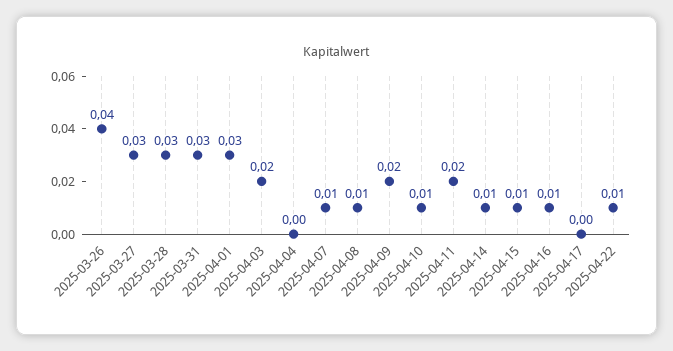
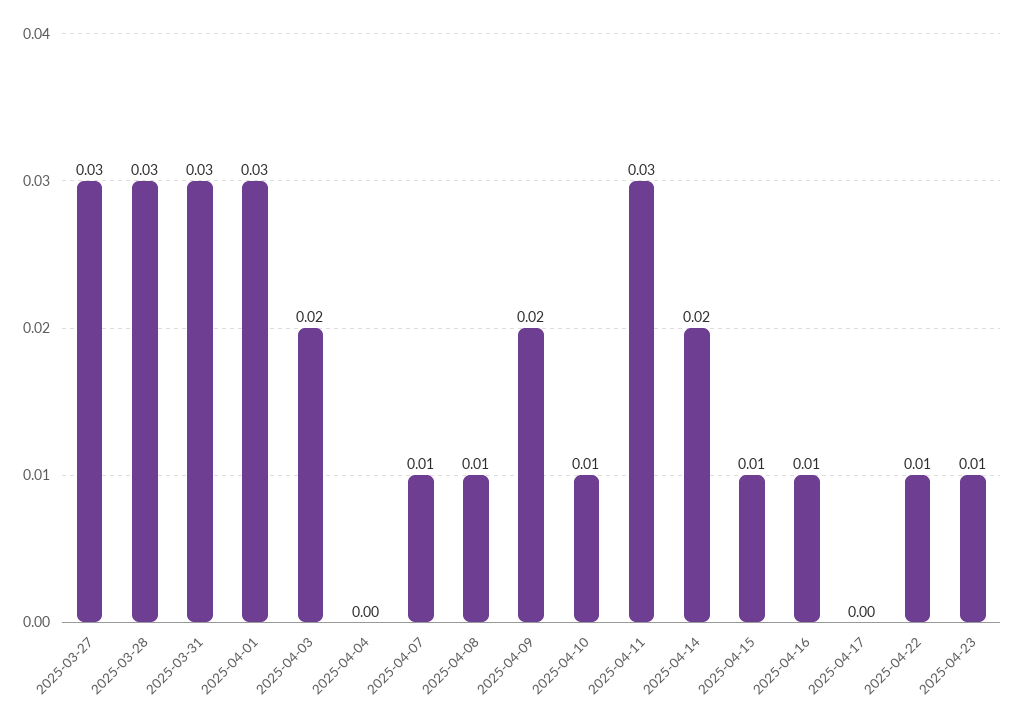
2025-03-26: 0.04 -> none
2025-04-11: 0.02 -> 0.03
2025-04-14: 0.01 -> 0.02
2025-04-23: none -> 0.01

